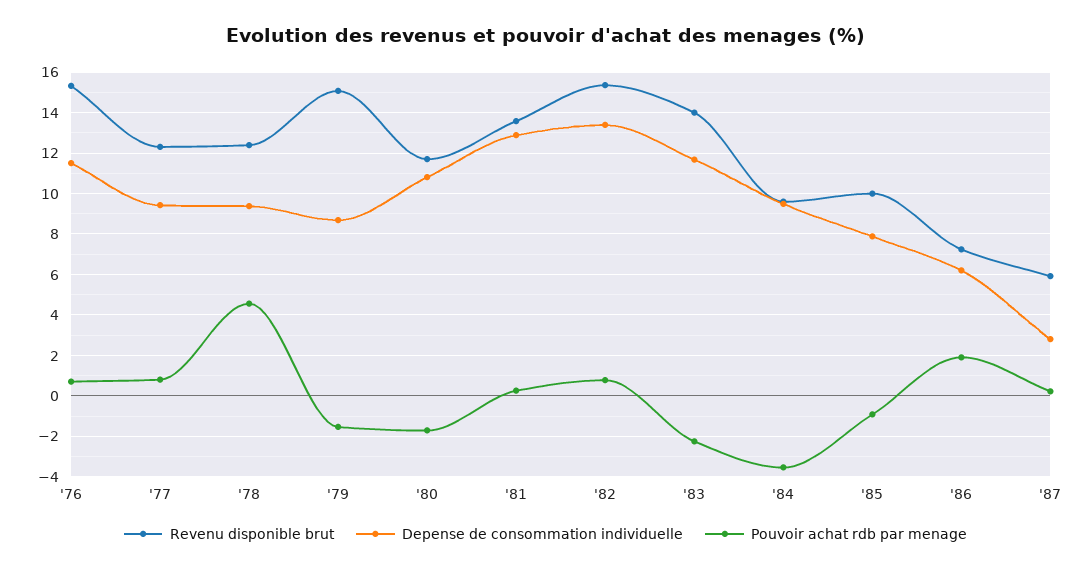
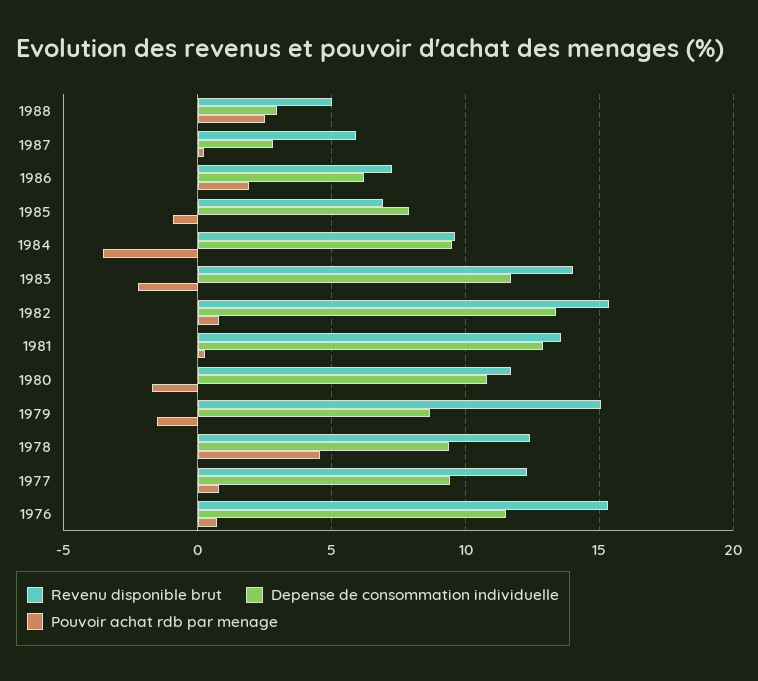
Revenu disponible brut, '85: 10 -> 7
Revenu disponible brut, 1988: none -> 5
Depense de consommation individuelle, 1988: none -> 3
Pouvoir achat rdb par menage, 1988: none -> 2.5

